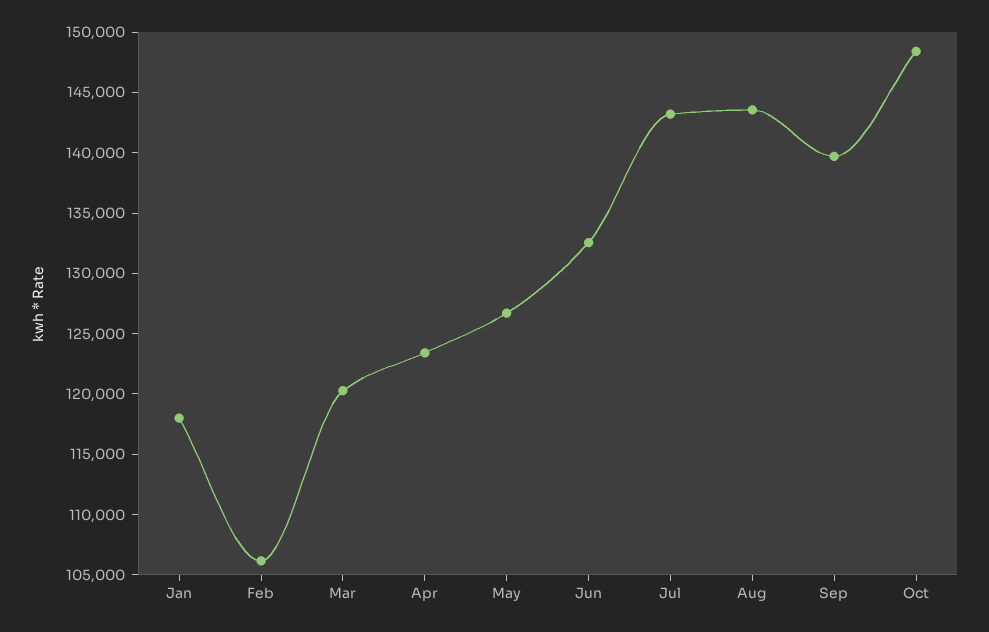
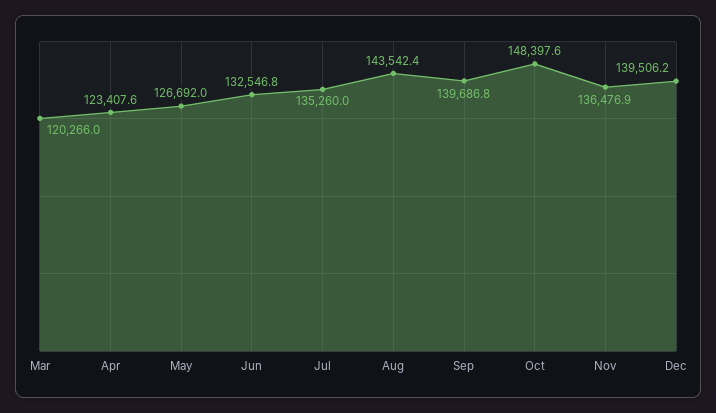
Jan: 118000 -> none
Feb: 106000 -> none
Jul: 143000 -> 135260
Nov: none -> 136476.9
Dec: none -> 139506.2

